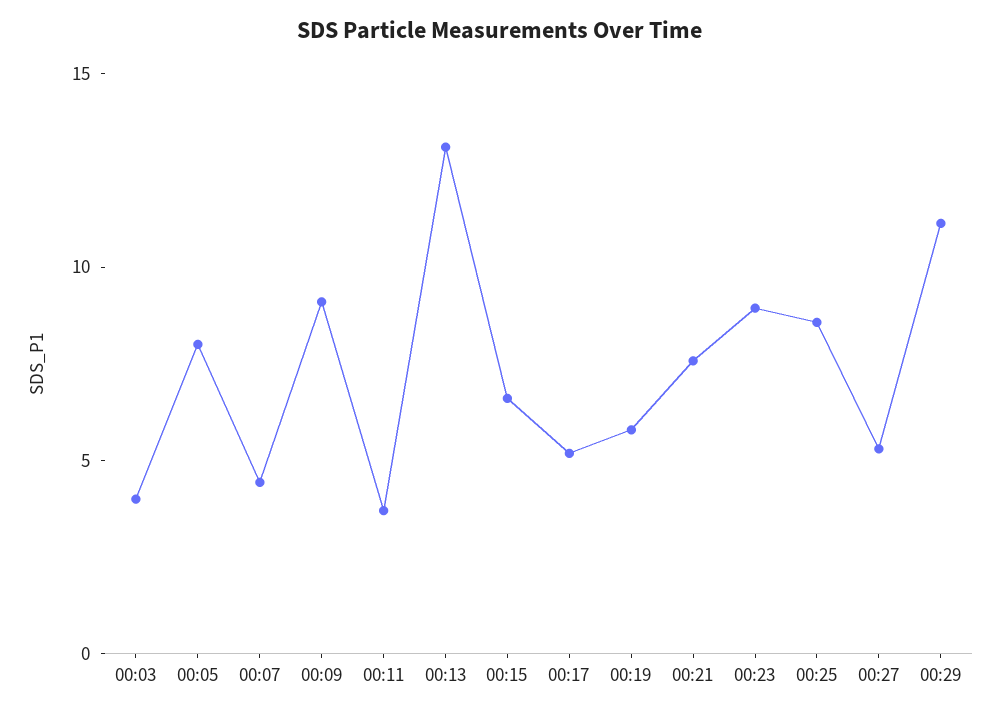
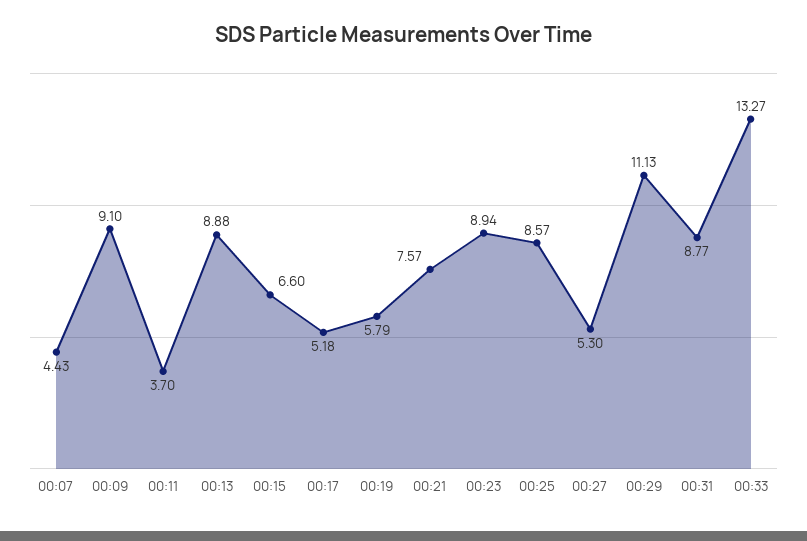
00:03: 4 -> none
00:05: 8 -> none
00:13: 13 -> 8.88
00:31: none -> 8.77
00:33: none -> 13.27

